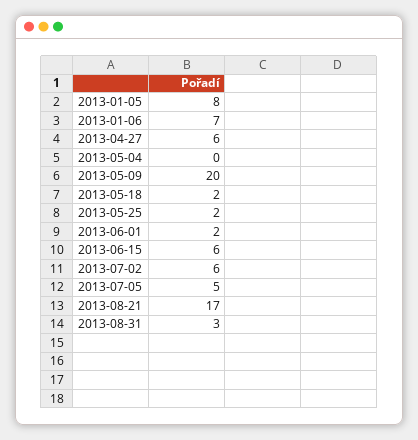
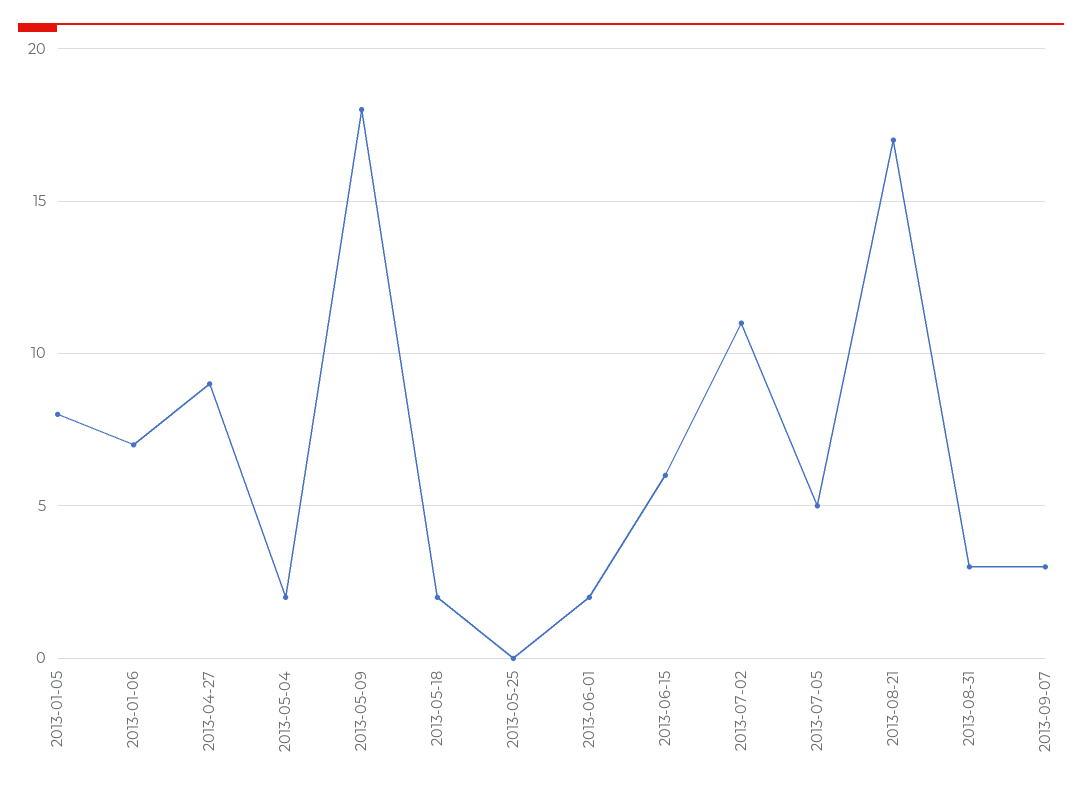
2013-04-27: 6 -> 9
2013-05-04: 0 -> 2
2013-05-09: 20 -> 18
2013-05-25: 2 -> 0
2013-07-02: 6 -> 11
2013-09-07: none -> 3

